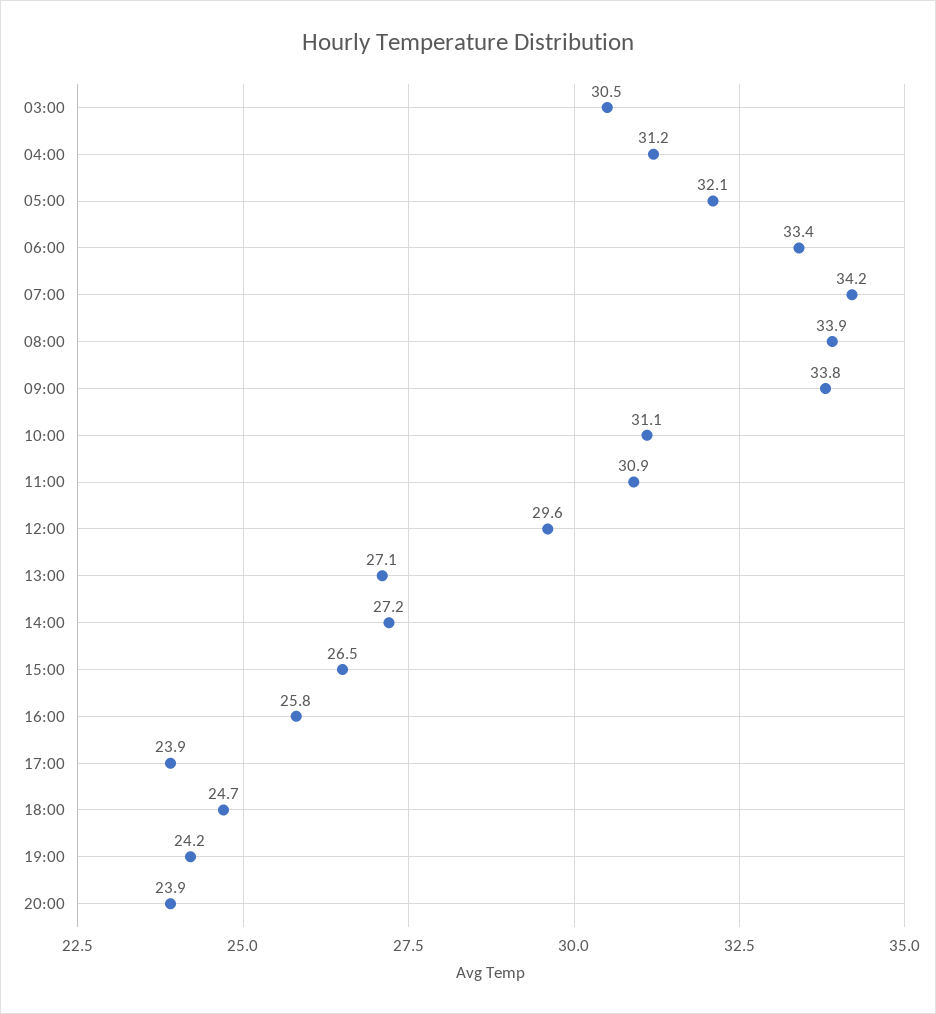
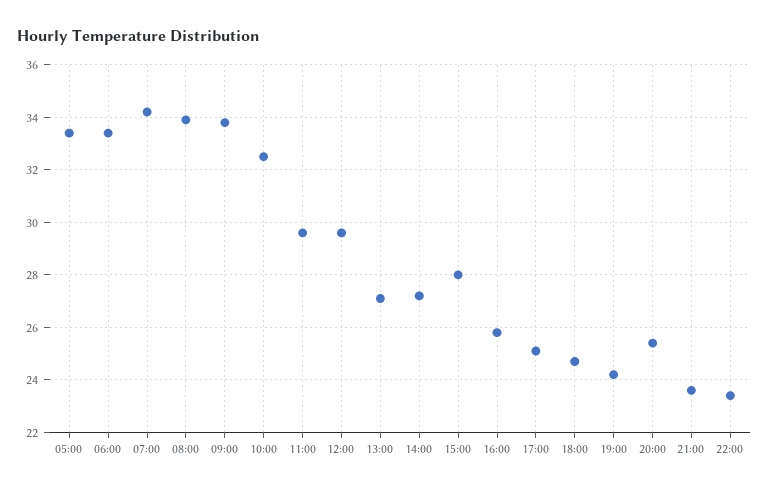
03:00: 30.5 -> none
04:00: 31.2 -> none
05:00: 32.1 -> 33.5
10:00: 31.1 -> 32.5
11:00: 30.9 -> 29.5
15:00: 26.5 -> 28
17:00: 23.9 -> 25
20:00: 23.9 -> 25.5
21:00: none -> 23.5
22:00: none -> 23.5

